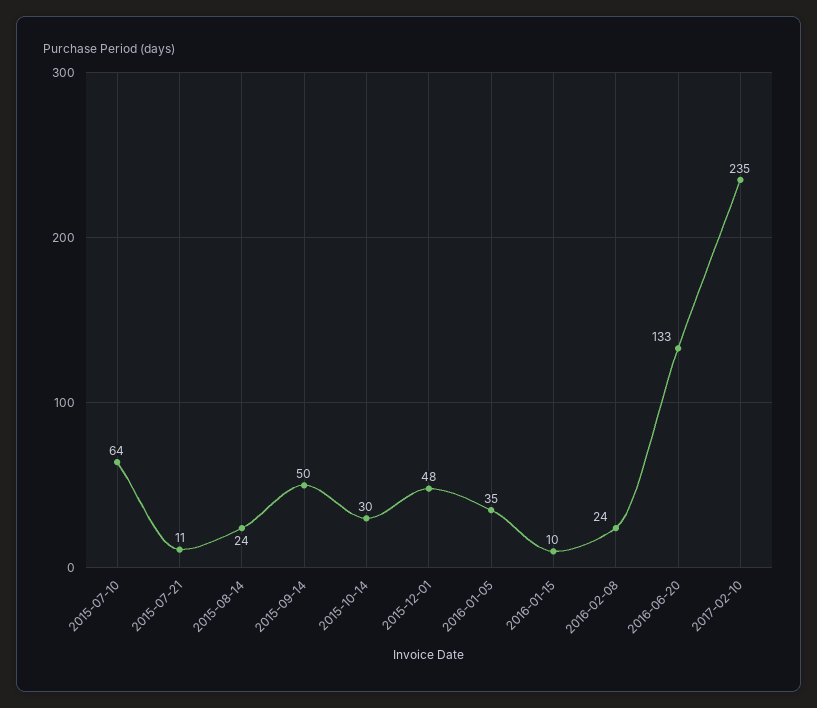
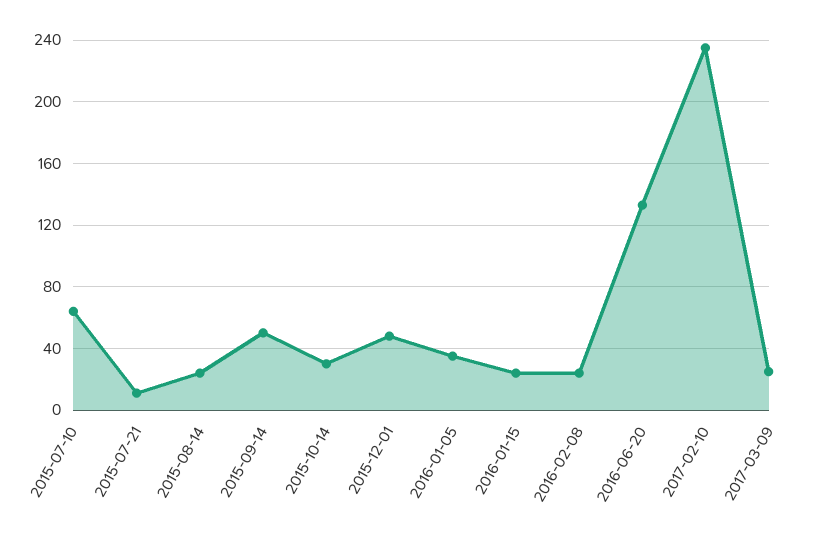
2016-01-15: 10 -> 25
2017-03-09: none -> 25

